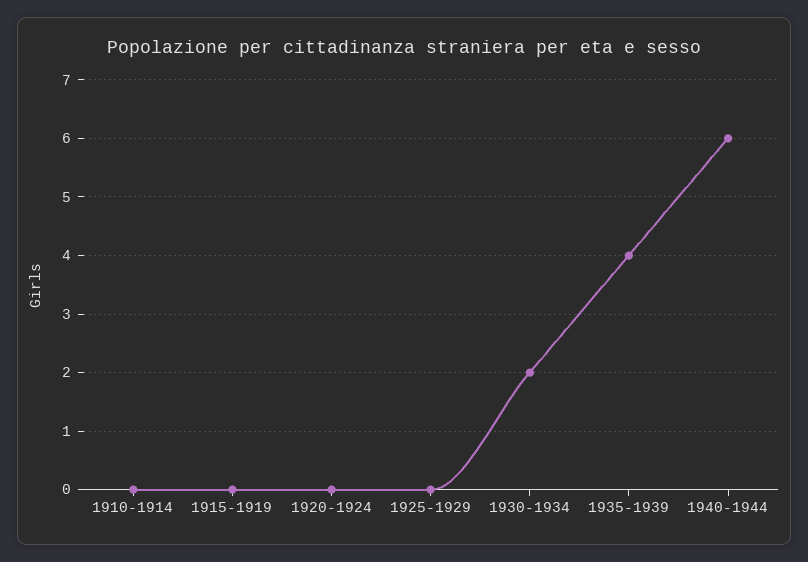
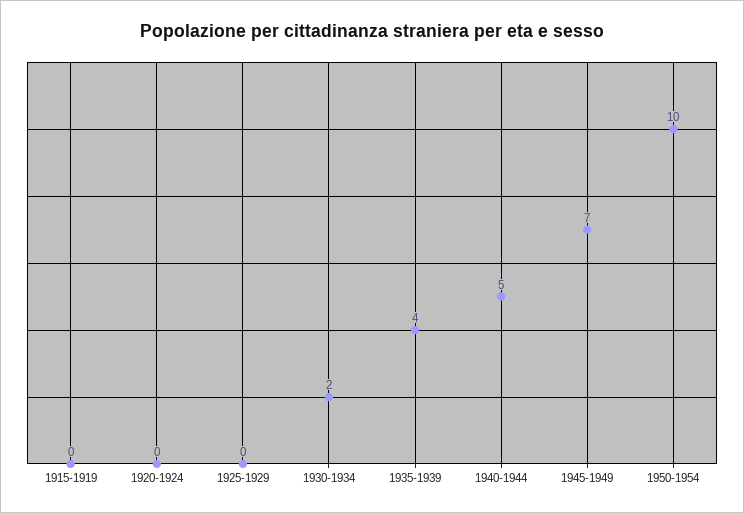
1910-1914: 0 -> none
1940-1944: 6 -> 5
1945-1949: none -> 7
1950-1954: none -> 10

